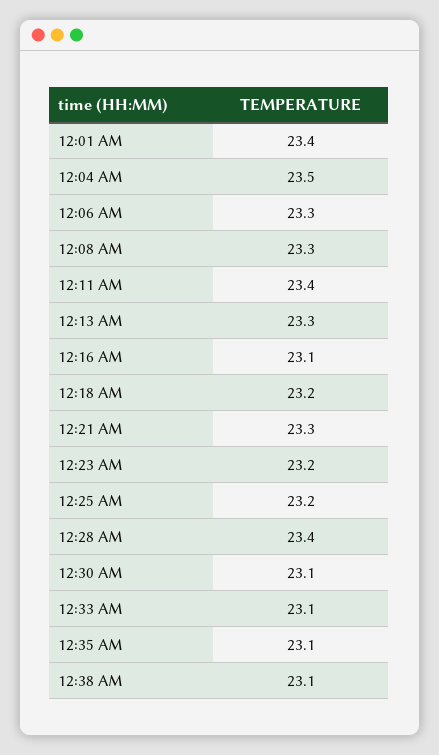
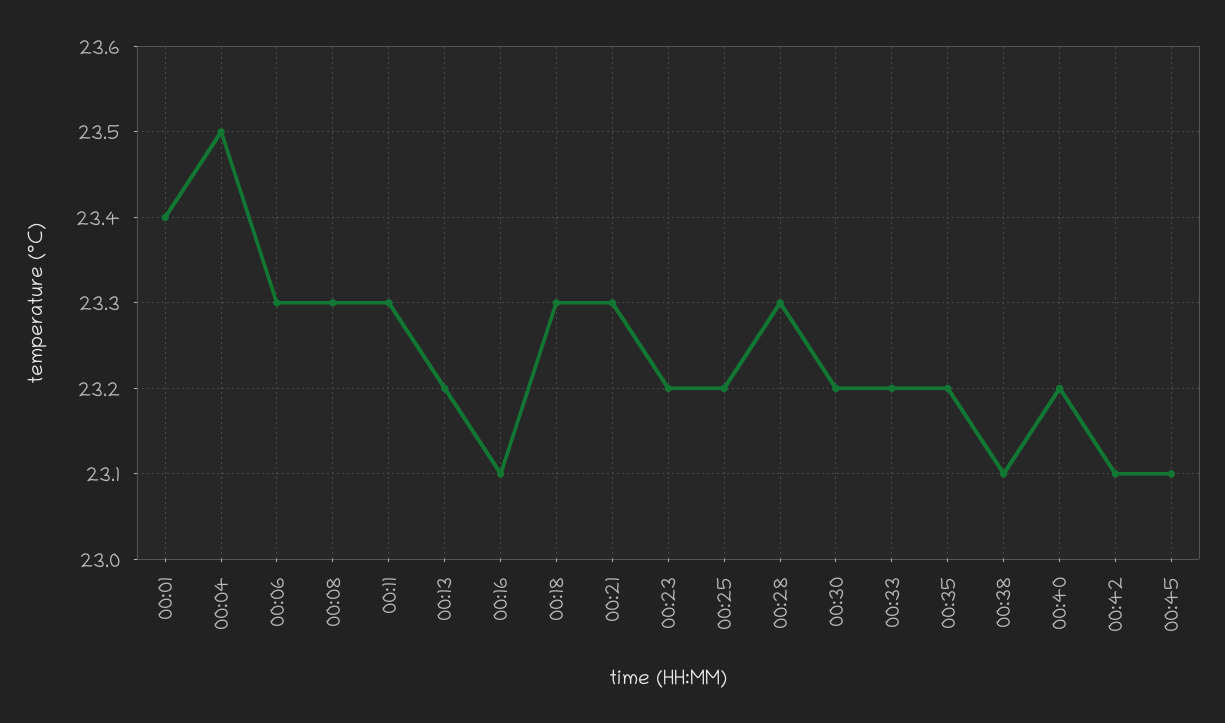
12:11 AM: 23.4 -> 23.3
12:13 AM: 23.3 -> 23.2
12:18 AM: 23.2 -> 23.3
12:28 AM: 23.4 -> 23.3
12:30 AM: 23.1 -> 23.2
12:33 AM: 23.1 -> 23.2
12:35 AM: 23.1 -> 23.2
00:40: none -> 23.2
00:42: none -> 23.1
00:45: none -> 23.1

